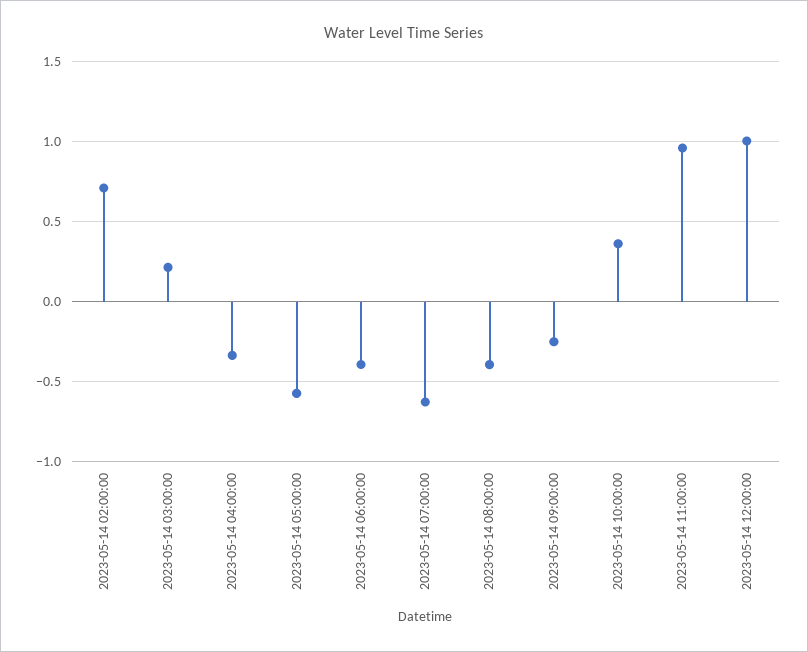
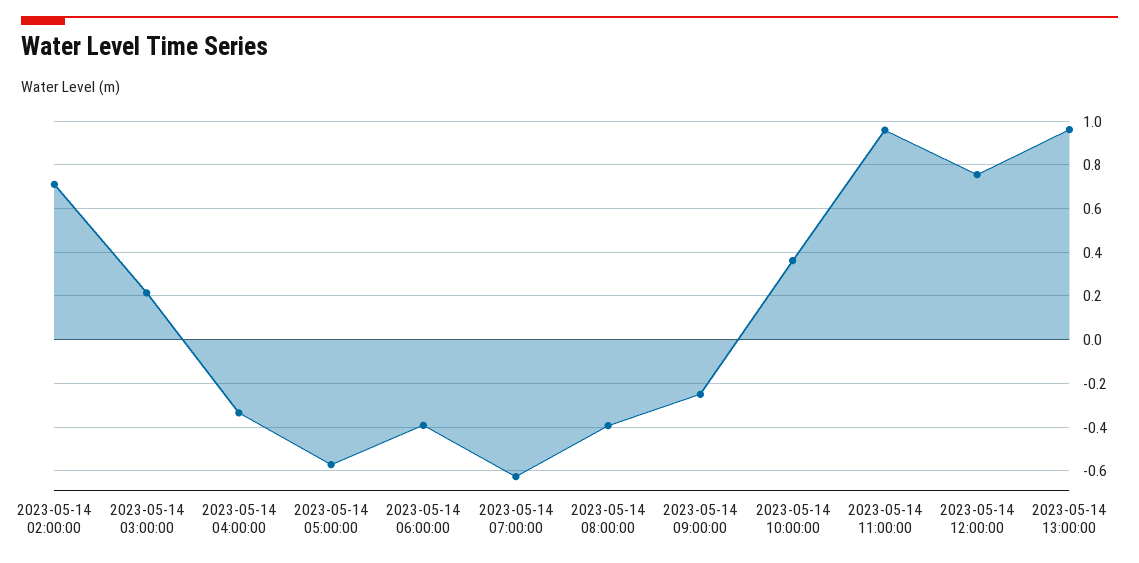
2023-05-14 12:00:00: 1 -> 0.75
2023-05-14 13:00:00: none -> 0.95

